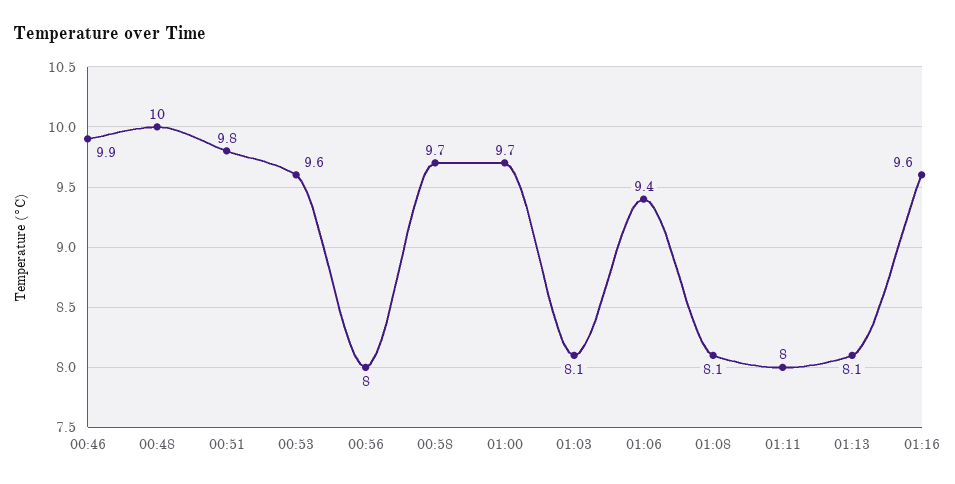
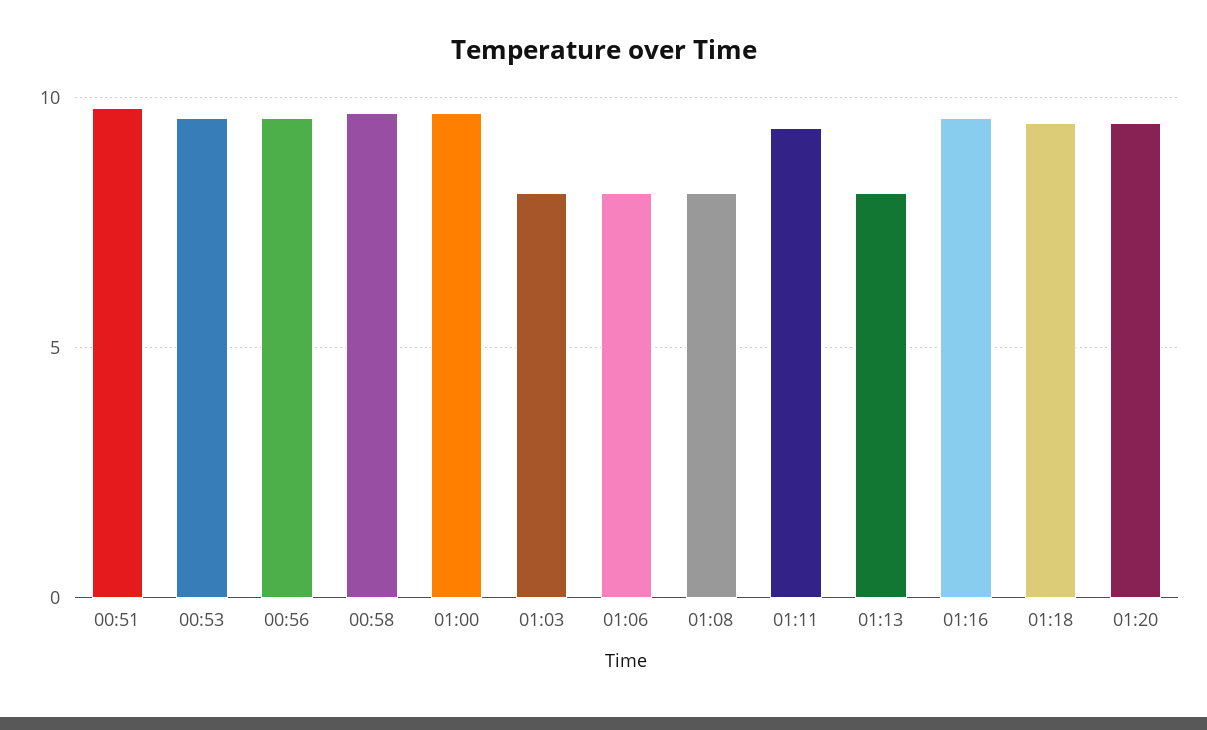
00:46: 9.9 -> none
00:48: 10 -> none
00:56: 8 -> 9.5
01:06: 9.4 -> 8
01:11: 8 -> 9.5
01:18: none -> 9.5
01:20: none -> 9.5

